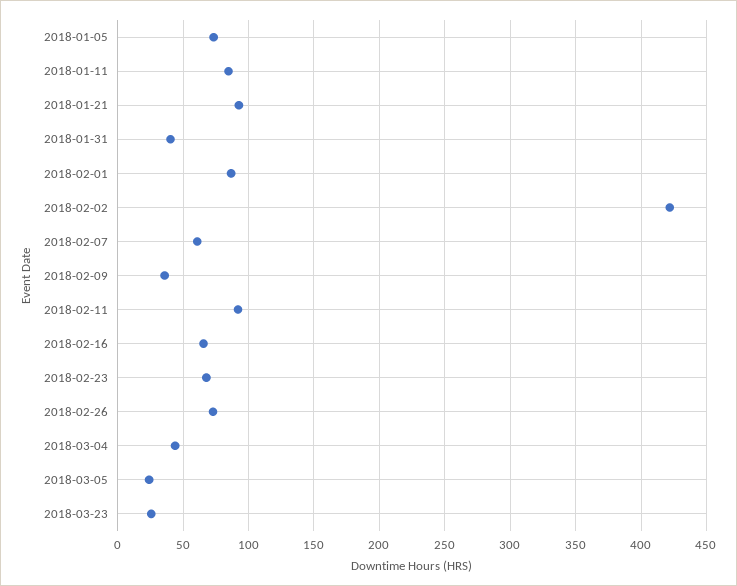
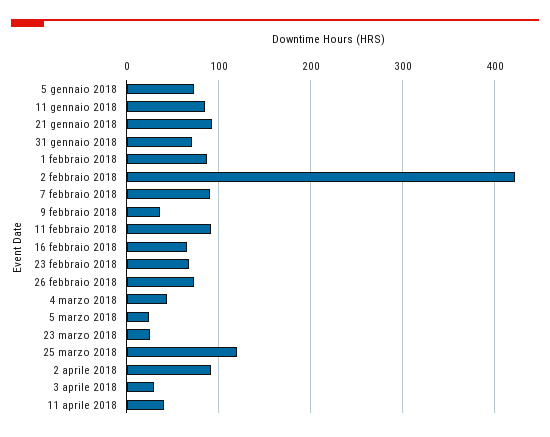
2018-01-31: 40 -> 70
2018-02-07: 60 -> 90
25 marzo 2018: none -> 120
2 aprile 2018: none -> 90
3 aprile 2018: none -> 30
11 aprile 2018: none -> 40

